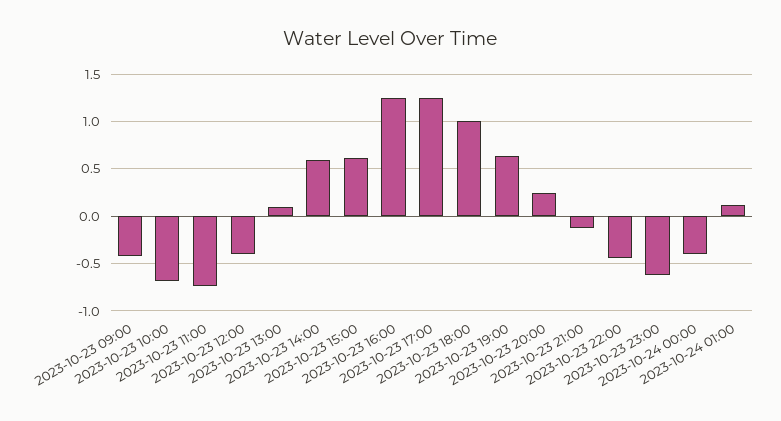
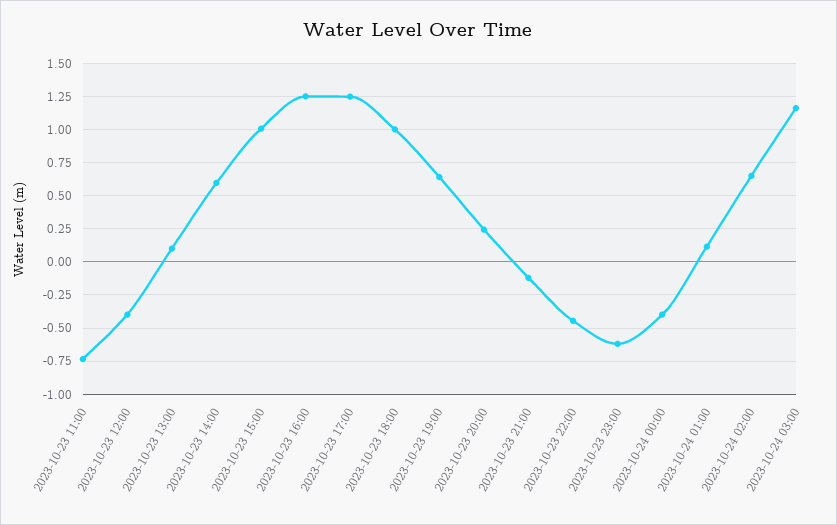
2023-10-23 09:00: -0.4 -> none
2023-10-23 10:00: -0.7 -> none
2023-10-23 15:00: 0.6 -> 1
2023-10-24 02:00: none -> 0.65
2023-10-24 03:00: none -> 1.15

